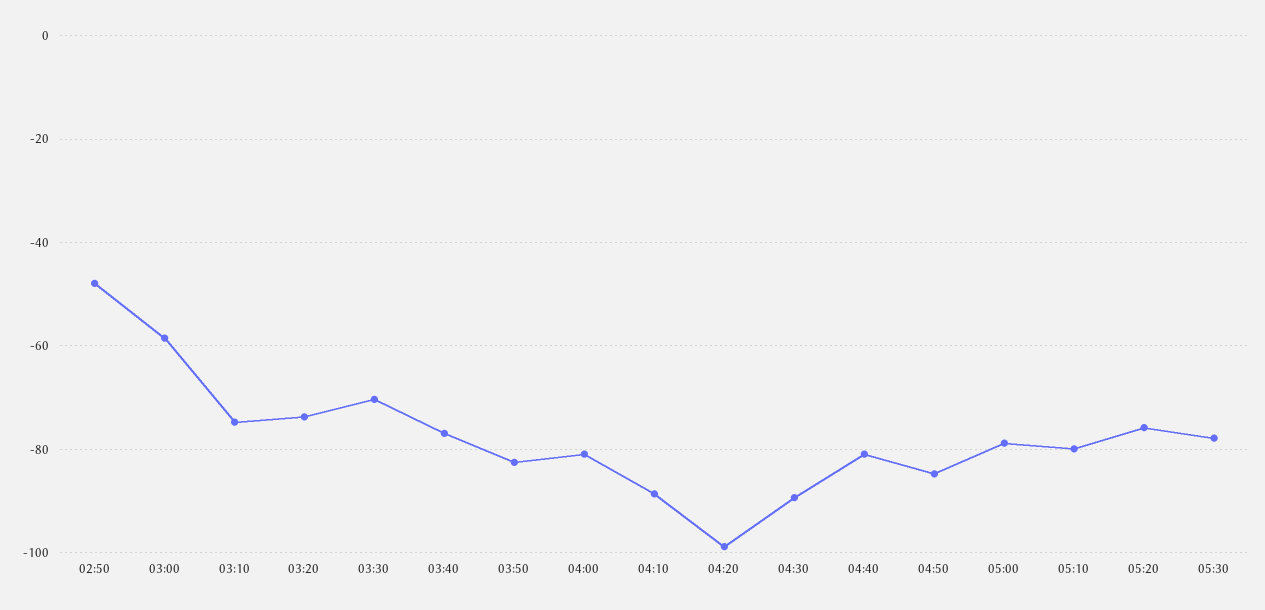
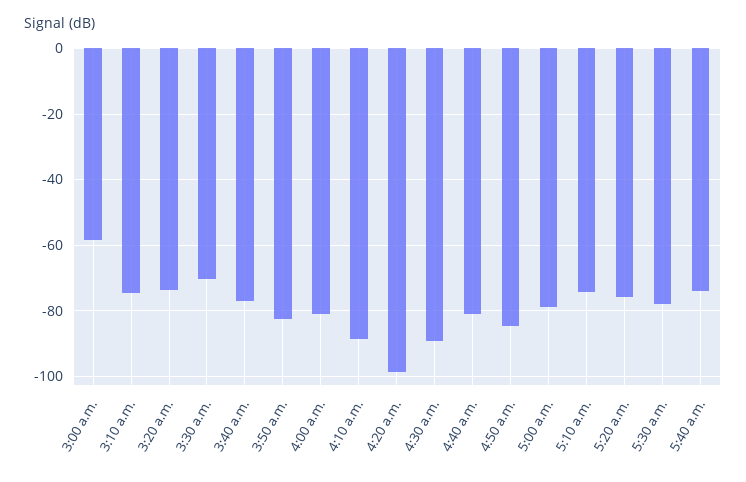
02:50: -48 -> none
05:10: -80 -> -74
5:40 a.m.: none -> -74

